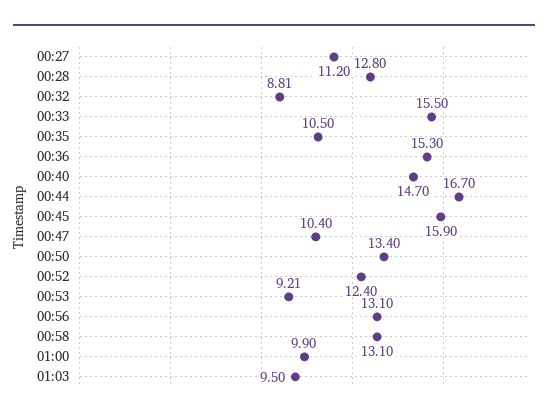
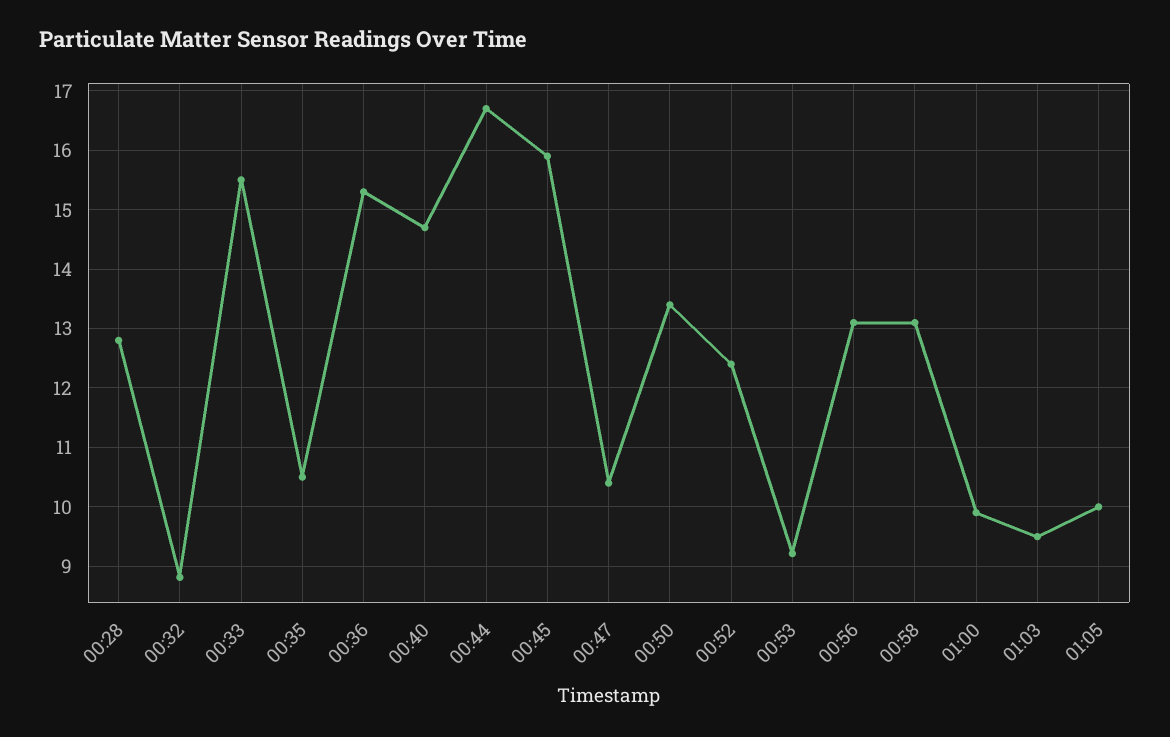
00:27: 11.2 -> none
01:05: none -> 10

